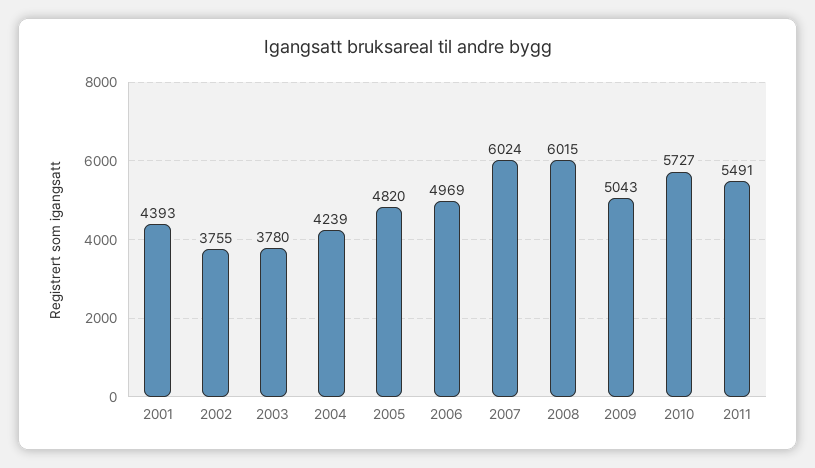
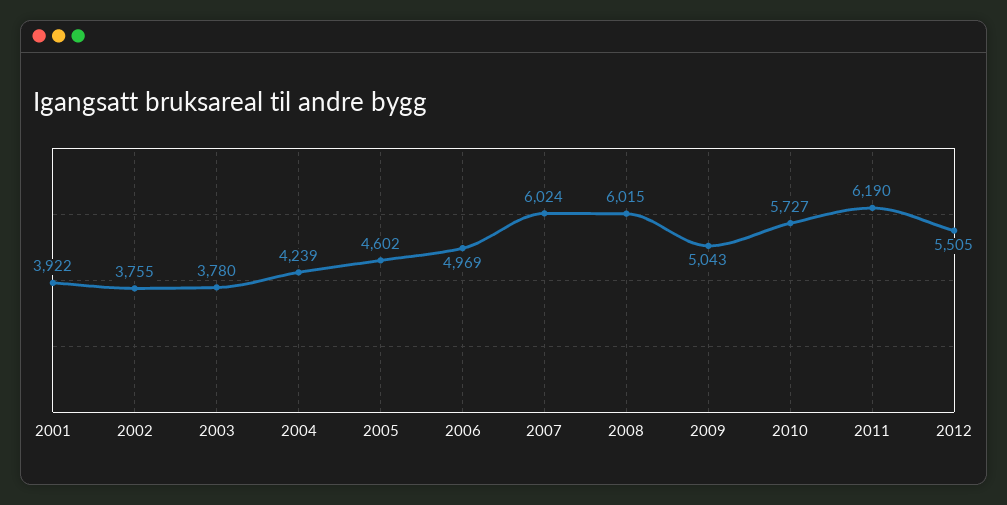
2001: 4393 -> 3922
2005: 4820 -> 4602
2011: 5491 -> 6190
2012: none -> 5505

